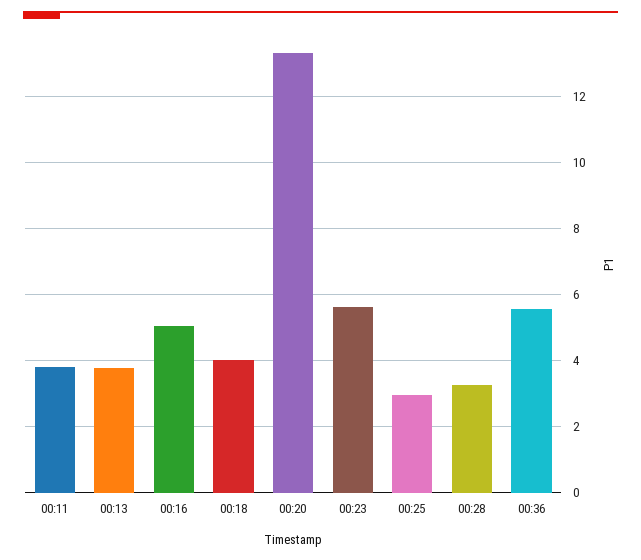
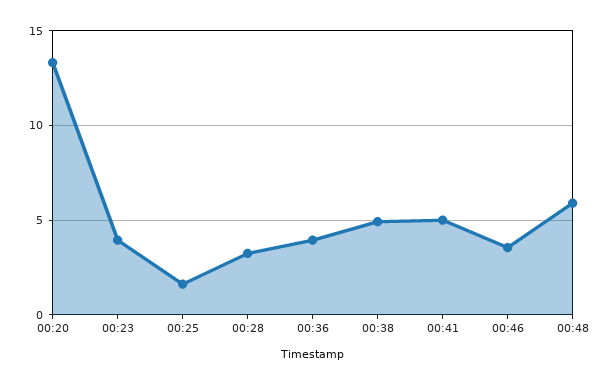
00:11: 3.8 -> none
00:13: 3.8 -> none
00:16: 5 -> none
00:18: 4 -> none
00:23: 5.6 -> 4
00:25: 3 -> 1.5
00:36: 5.6 -> 4
00:38: none -> 5
00:41: none -> 5
00:46: none -> 3.5
00:48: none -> 6

